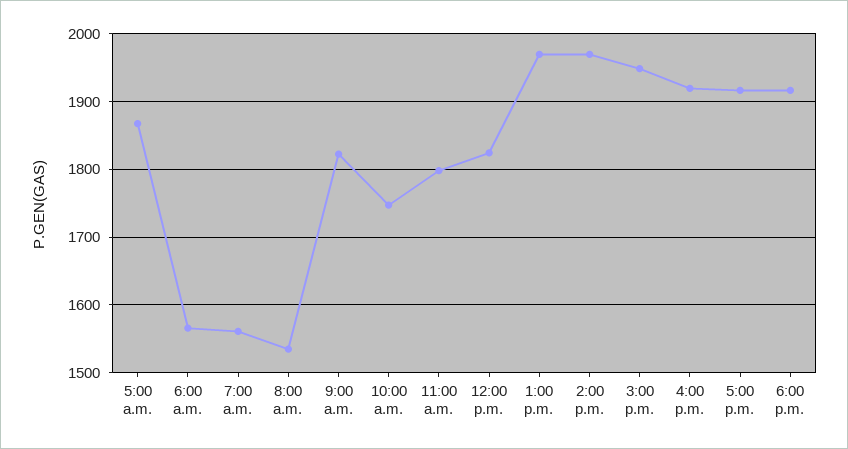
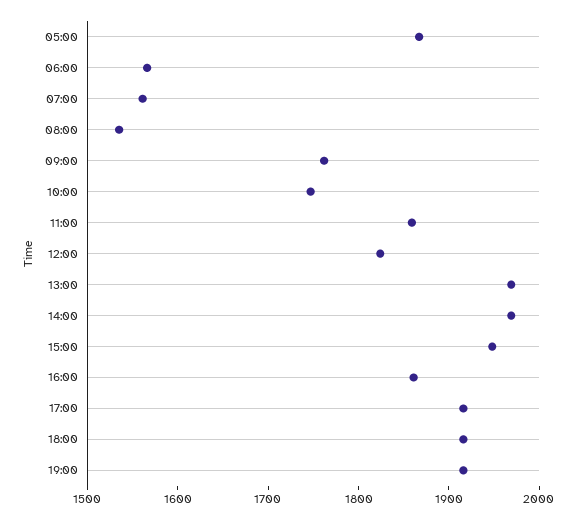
9:00 a.m.: 1820 -> 1760
11:00 a.m.: 1800 -> 1860
4:00 p.m.: 1920 -> 1860
19:00: none -> 1920

